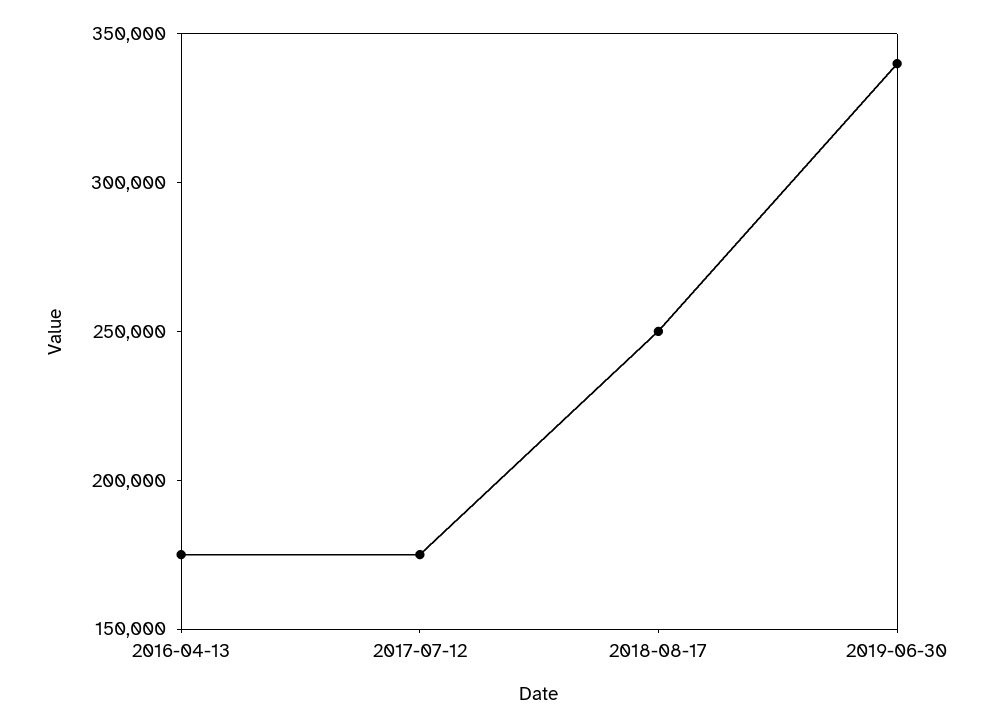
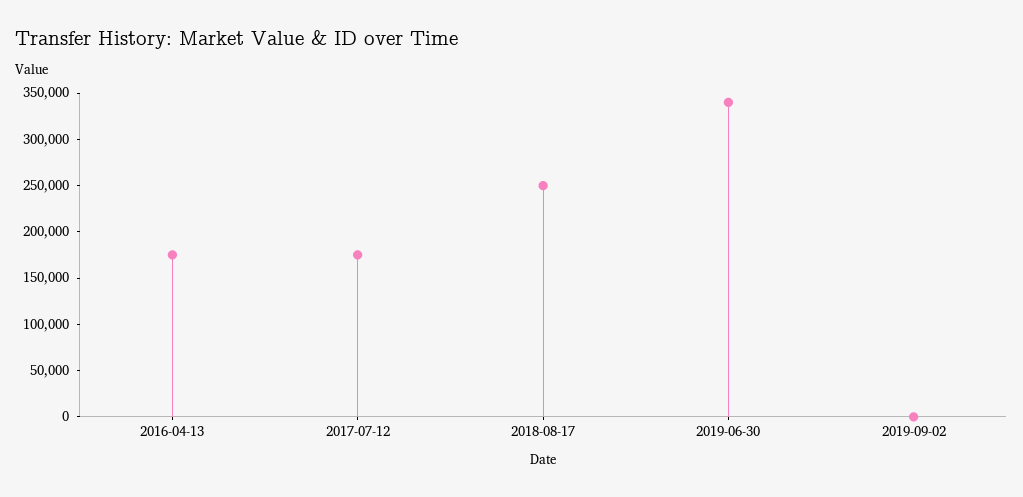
2019-09-02: none -> 0

